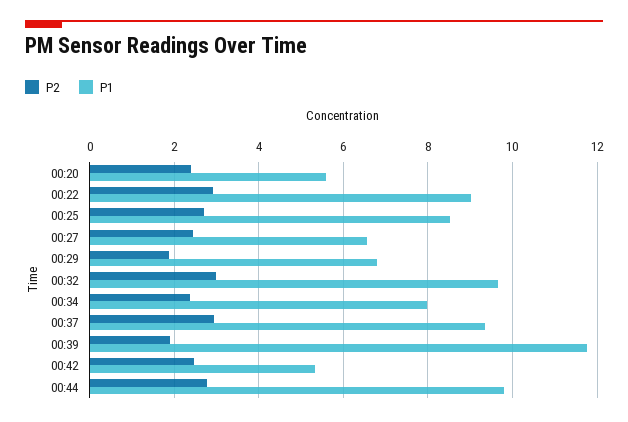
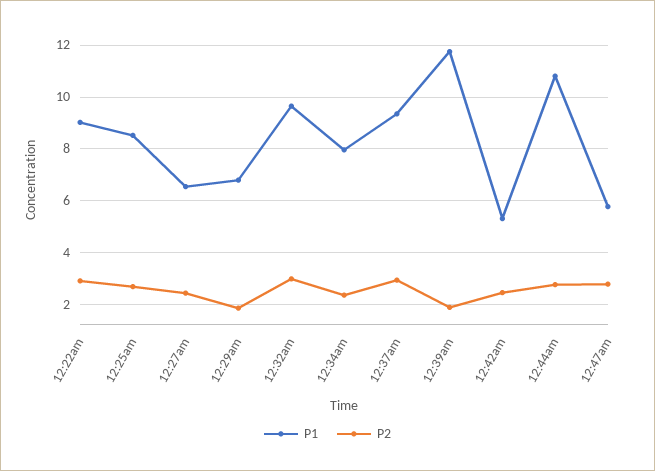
P2, 00:20: 2.4 -> none
P1, 00:20: 5.6 -> none
P1, 00:44: 9.8 -> 10.75
P1, 12:47am: none -> 5.75
P2, 12:47am: none -> 2.75

